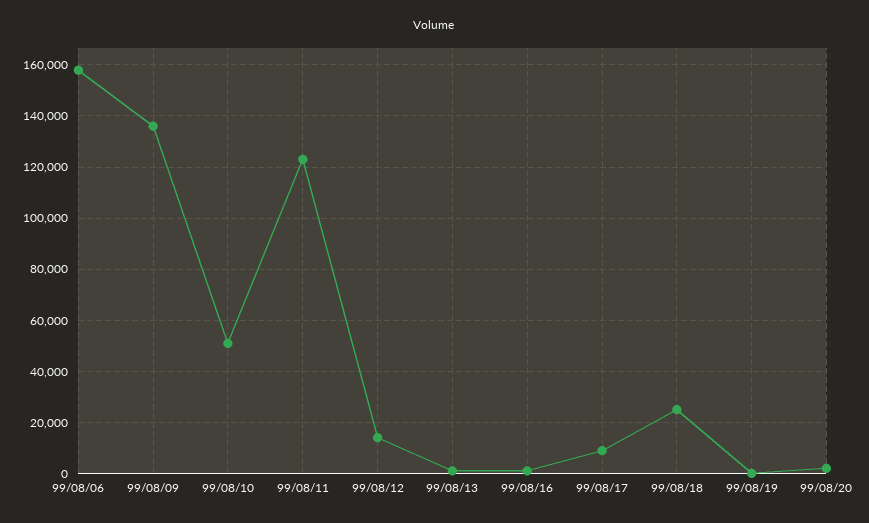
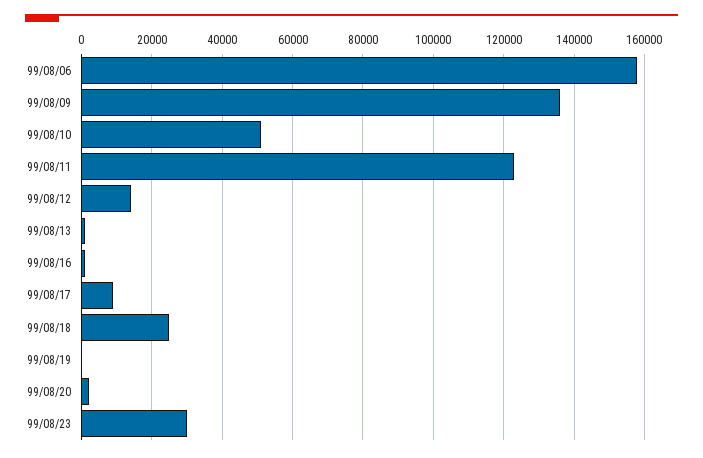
99/08/23: none -> 30000

